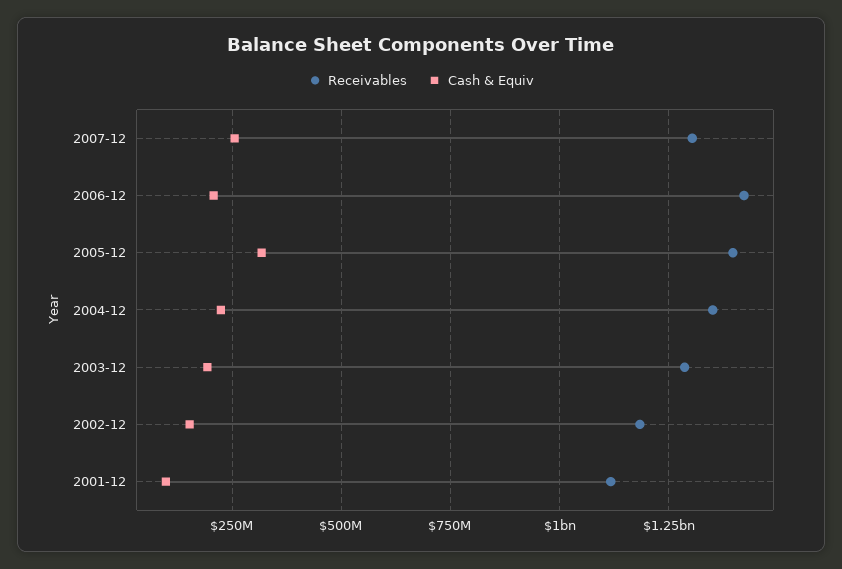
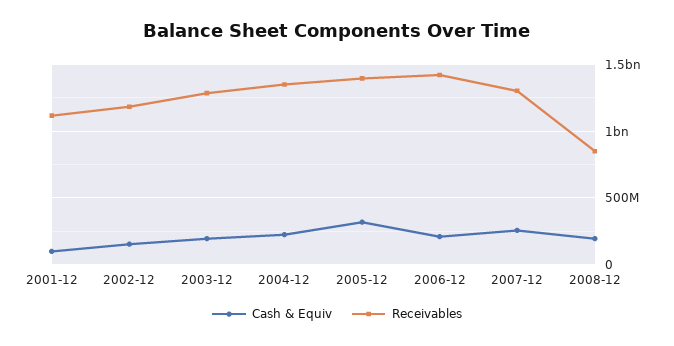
Cash & Equiv, 2008-12: none -> 200000000
Receivables, 2008-12: none -> 850000000

